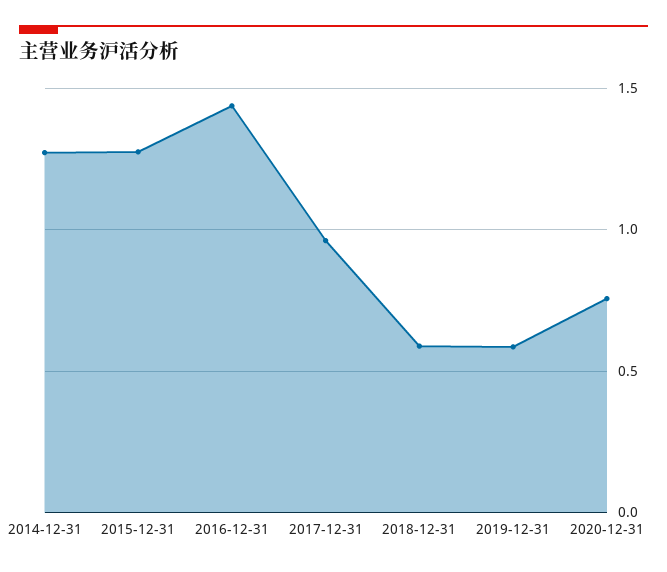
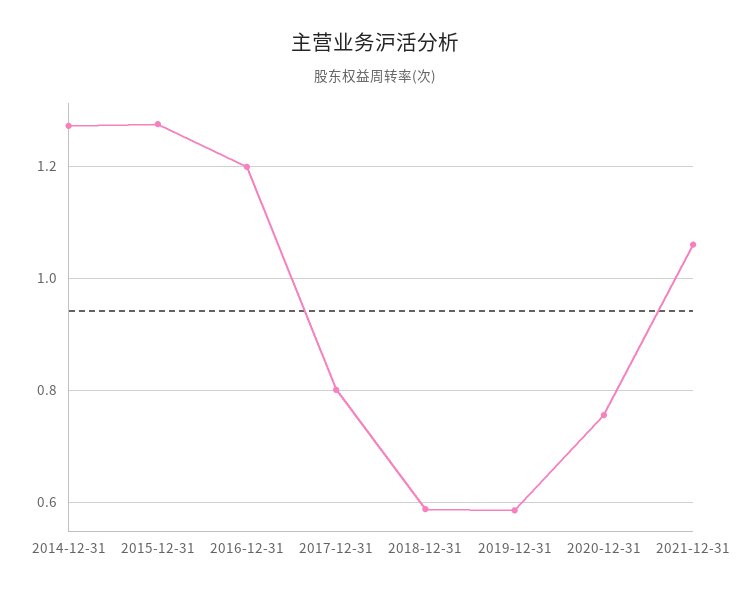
2016-12-31: 1.45 -> 1.2
2017-12-31: 0.95 -> 0.8
2021-12-31: none -> 1.06

